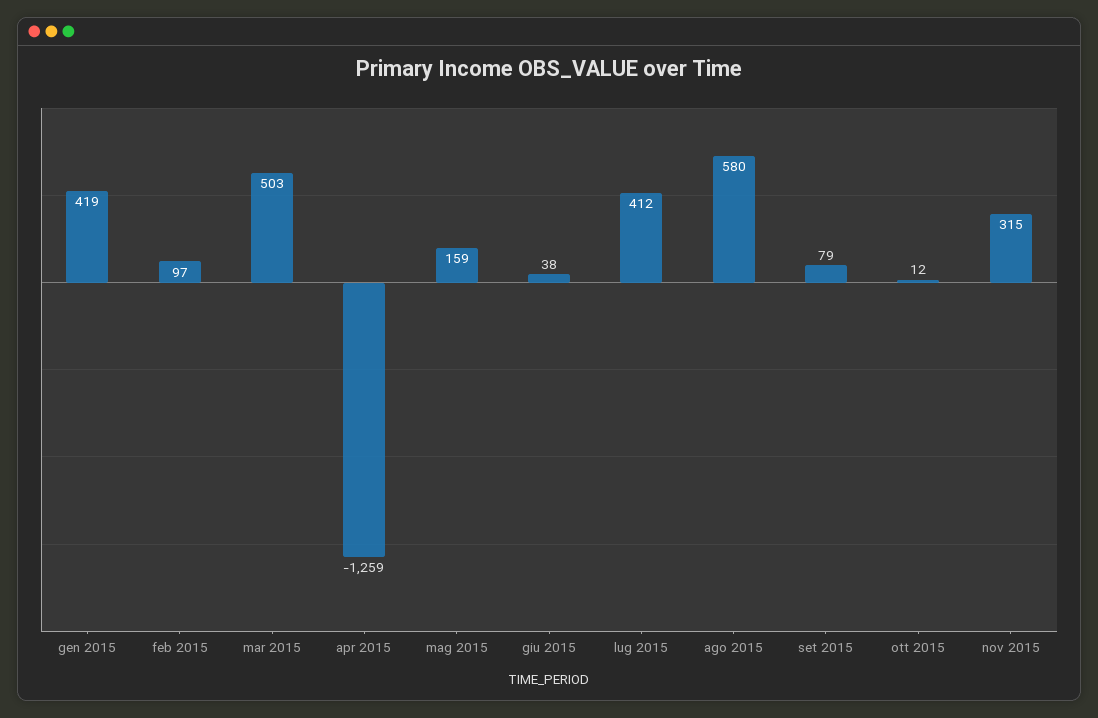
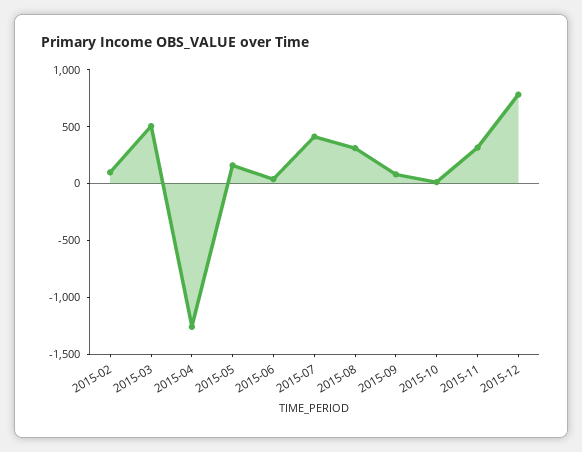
gen 2015: 419 -> none
ago 2015: 580 -> 300
2015-12: none -> 800

